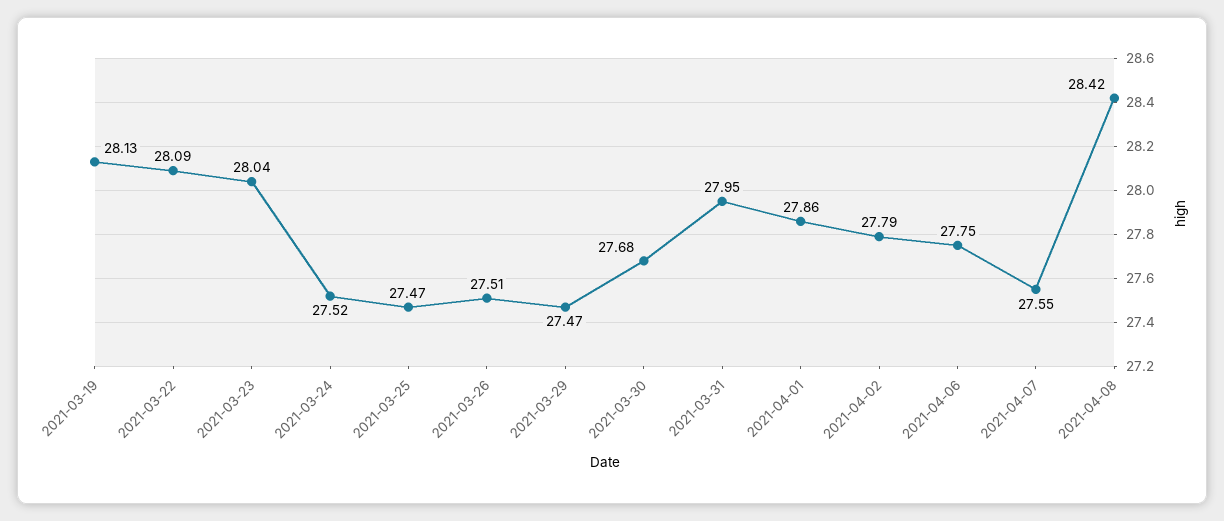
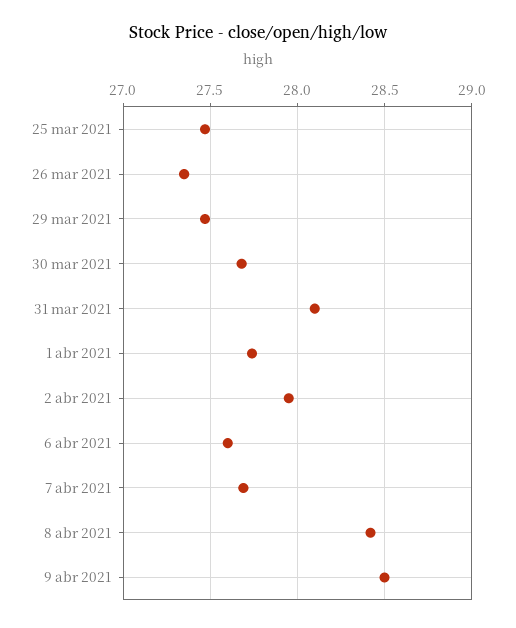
2021-03-19: 28.13 -> none
2021-03-22: 28.09 -> none
2021-03-23: 28.04 -> none
2021-03-24: 27.52 -> none
2021-03-26: 27.51 -> 27.35
2021-03-31: 27.95 -> 28.1
2021-04-01: 27.86 -> 27.75
2021-04-02: 27.79 -> 27.95
2021-04-06: 27.75 -> 27.6
2021-04-07: 27.55 -> 27.7
9 abr 2021: none -> 28.5

